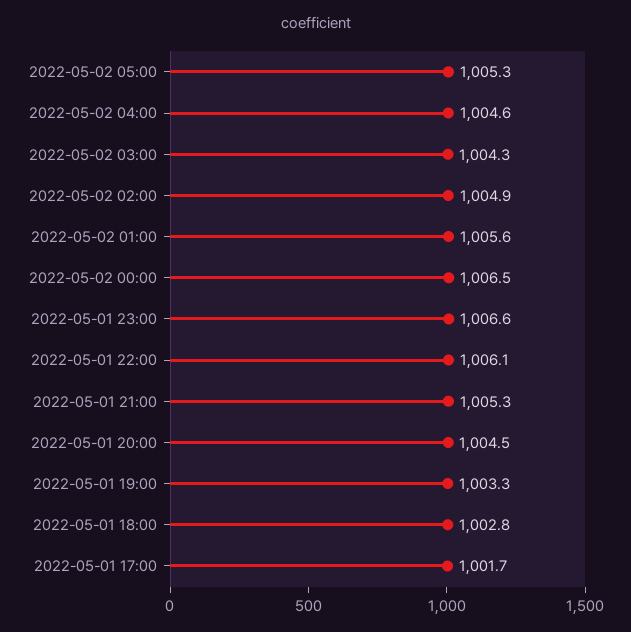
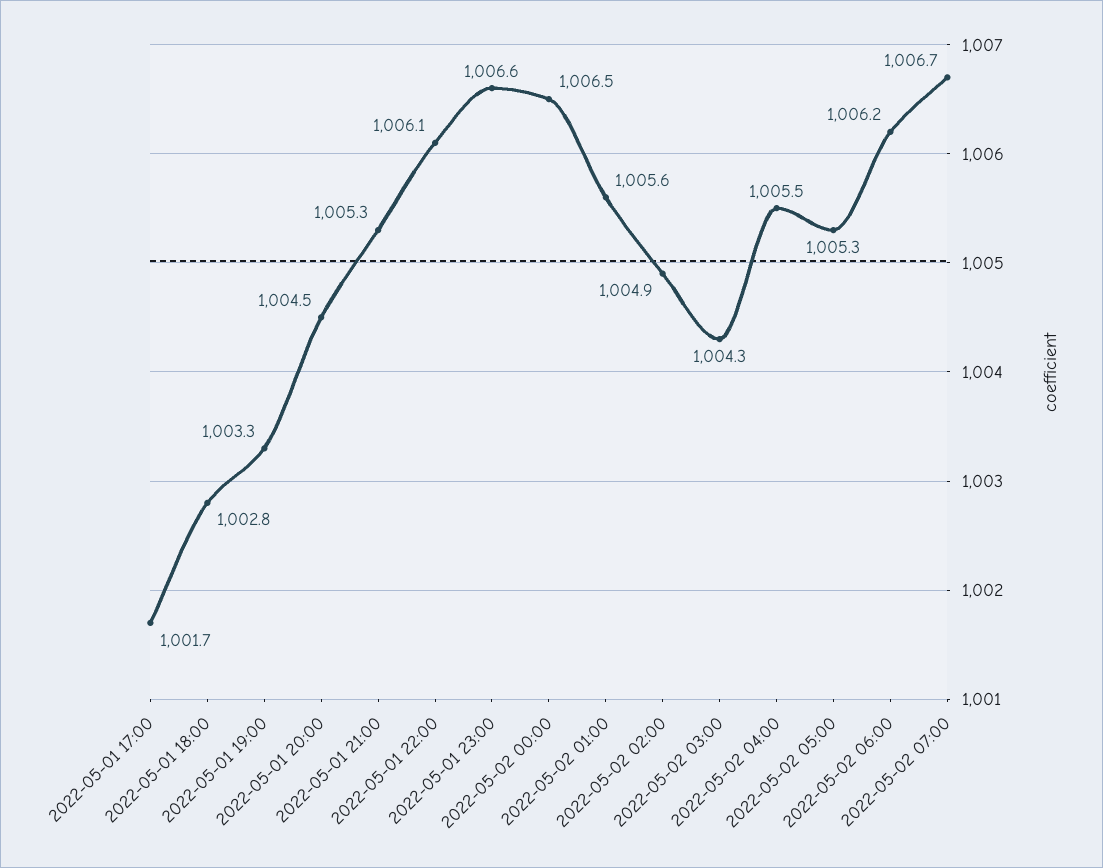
2022-05-02 04:00: 1004.6 -> 1005.5
2022-05-02 06:00: none -> 1006.2
2022-05-02 07:00: none -> 1006.7

